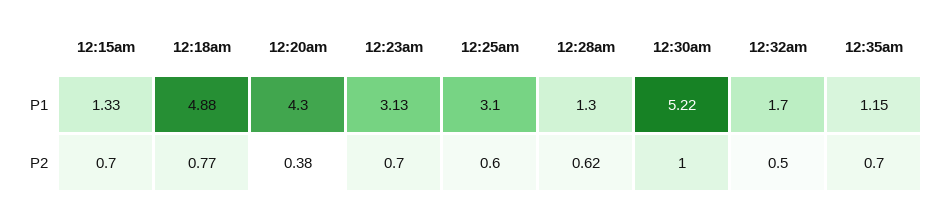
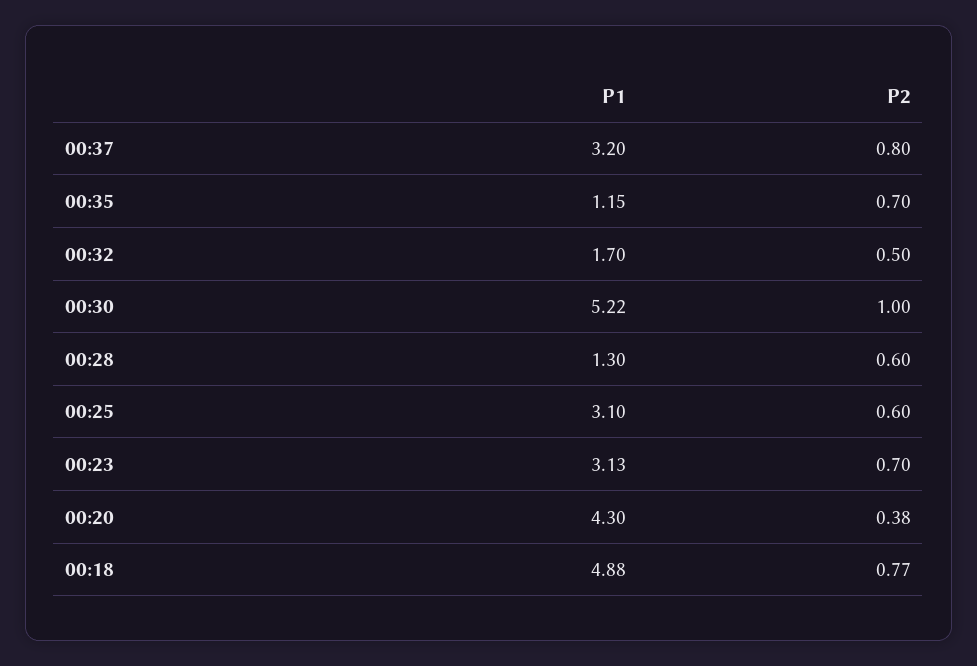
12:15am, P1: 1.33 -> none
12:15am, P2: 0.7 -> none
12:28am, P2: 0.62 -> 0.6
00:37, P1: none -> 3.2
00:37, P2: none -> 0.8

